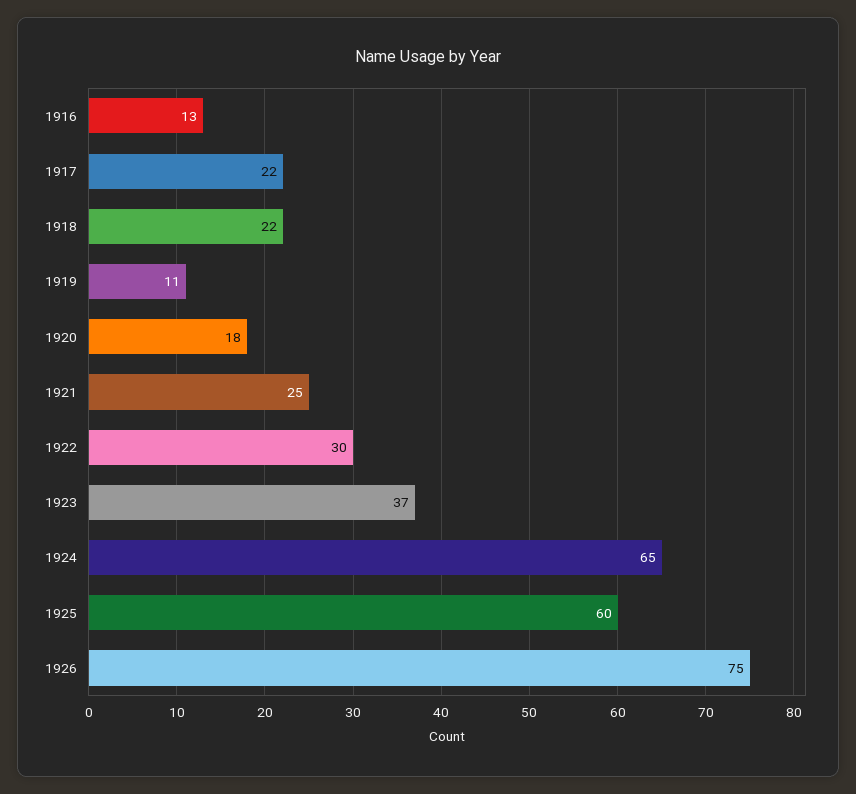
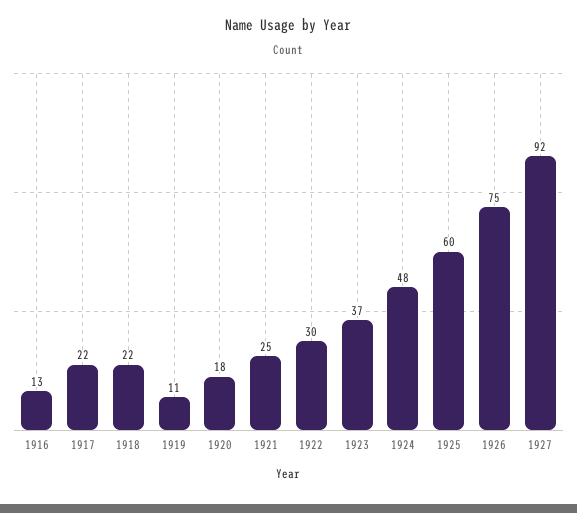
1924: 65 -> 48
1927: none -> 92

